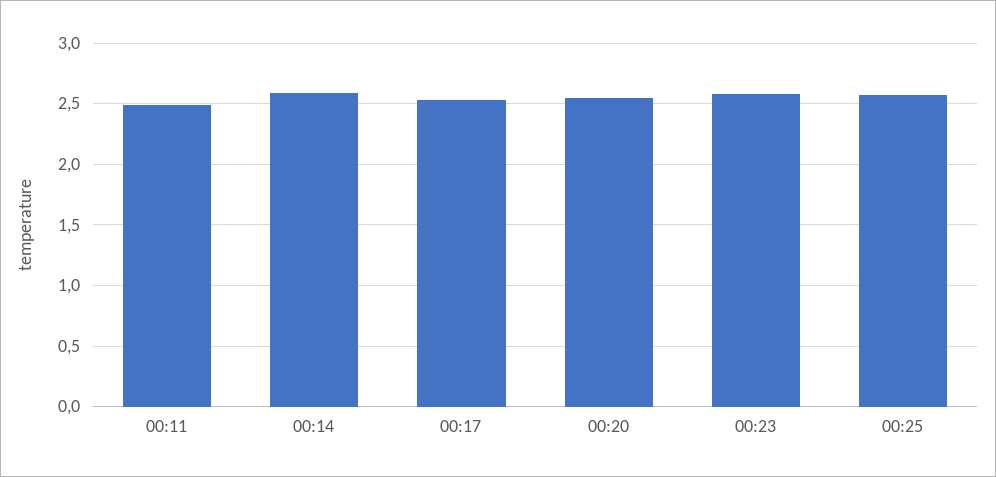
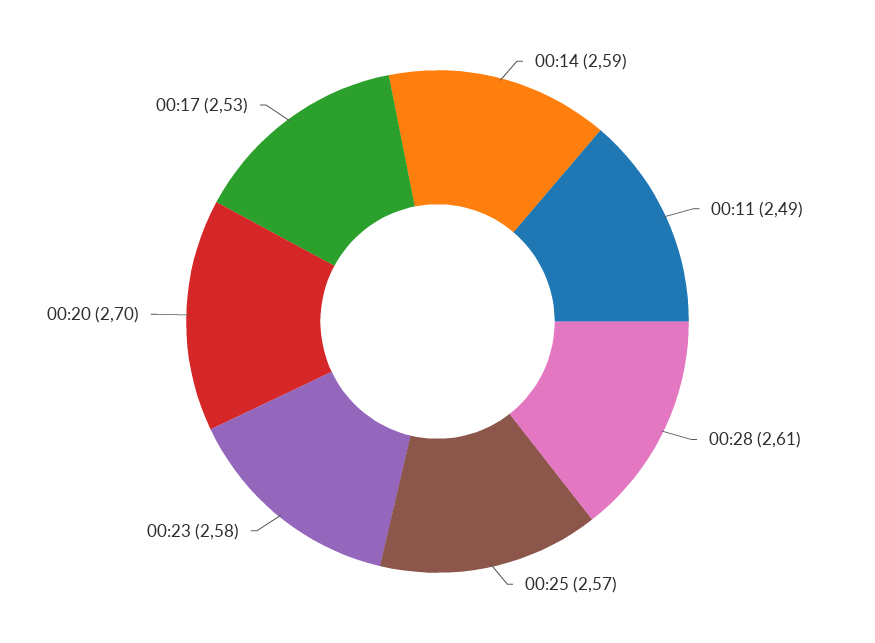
00:20: 2.55 -> 2.7
00:28: none -> 2.61

